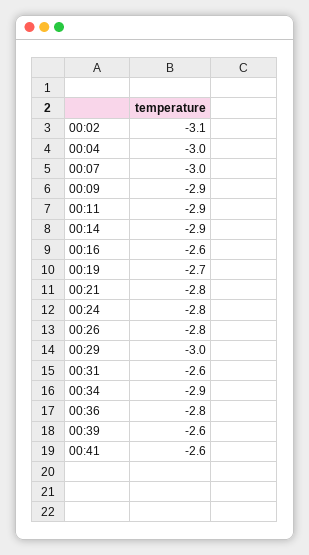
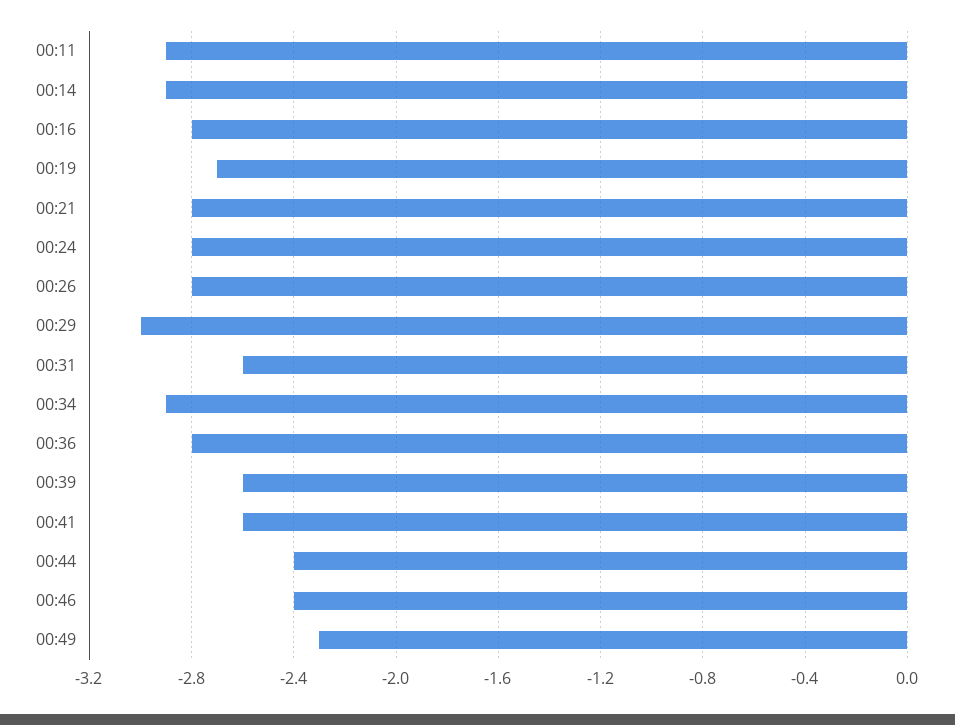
00:02: -3.1 -> none
00:04: -3 -> none
00:07: -3 -> none
00:09: -2.9 -> none
00:16: -2.6 -> -2.8
00:44: none -> -2.4
00:46: none -> -2.4
00:49: none -> -2.3

